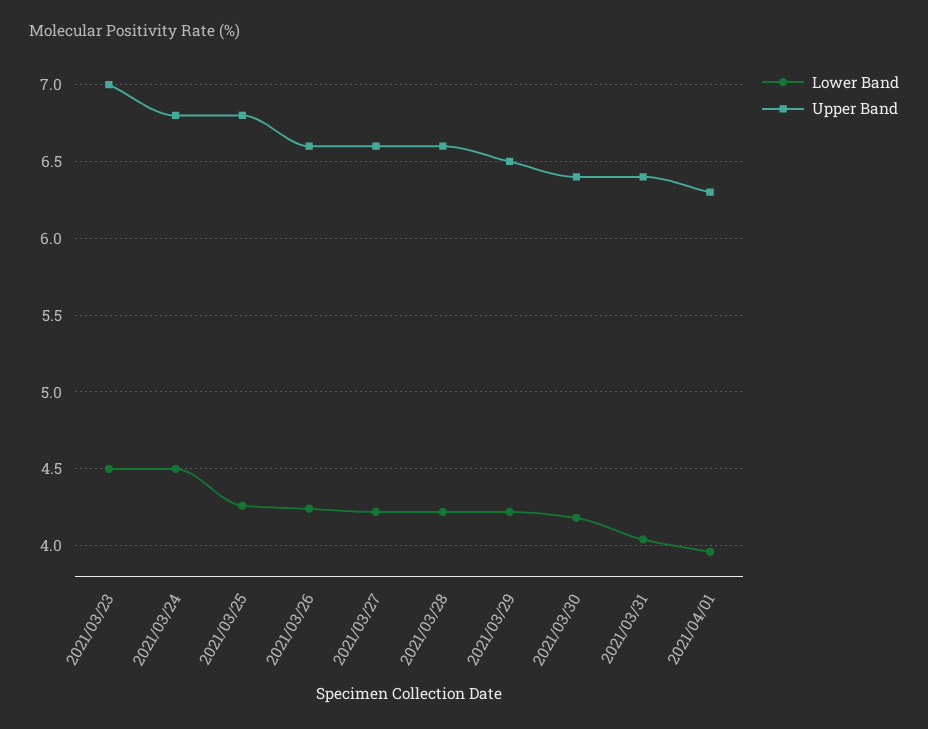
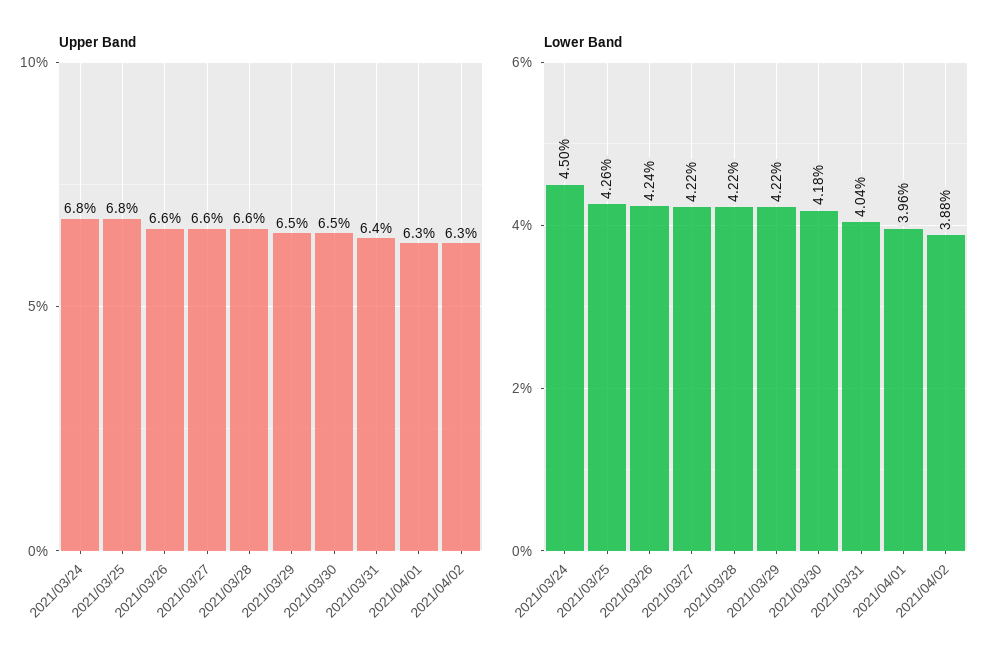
Lower Band, 2021/03/23: 4.5 -> none
Upper Band, 2021/03/23: 7 -> none
Upper Band, 2021/03/30: 6.4 -> 6.5
Upper Band, 2021/04/02: none -> 6.3
Lower Band, 2021/04/02: none -> 3.88

